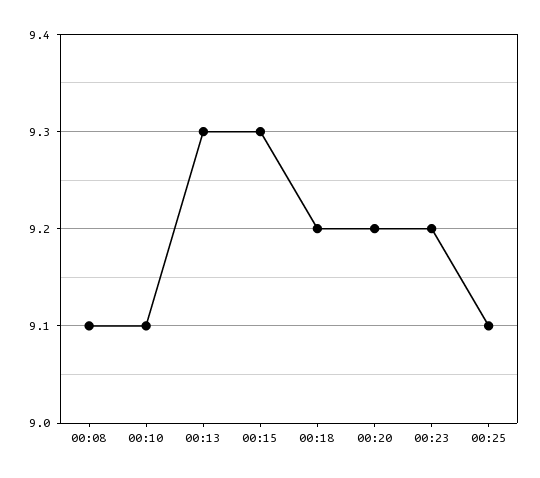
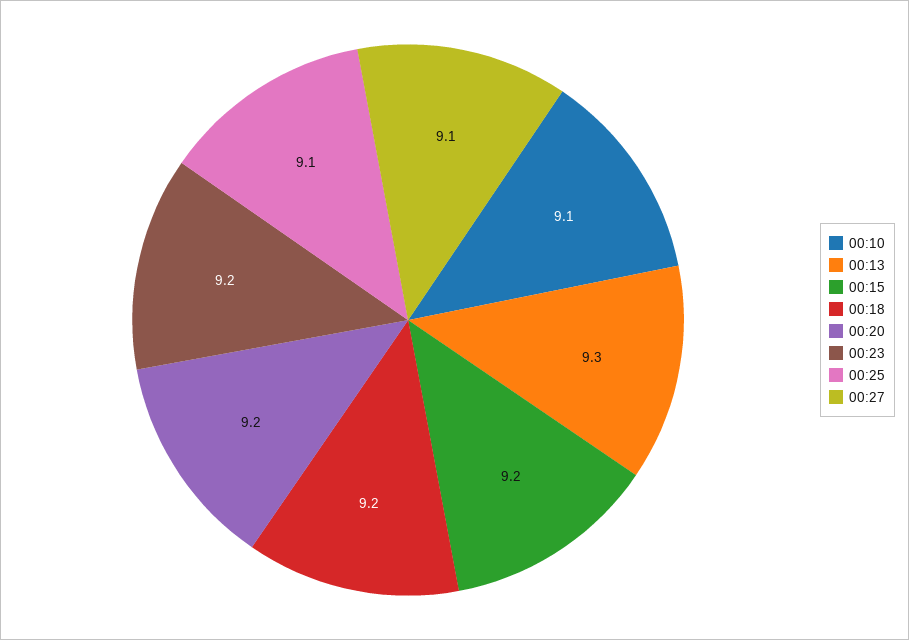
00:08: 9.1 -> none
00:15: 9.3 -> 9.2
00:27: none -> 9.1

